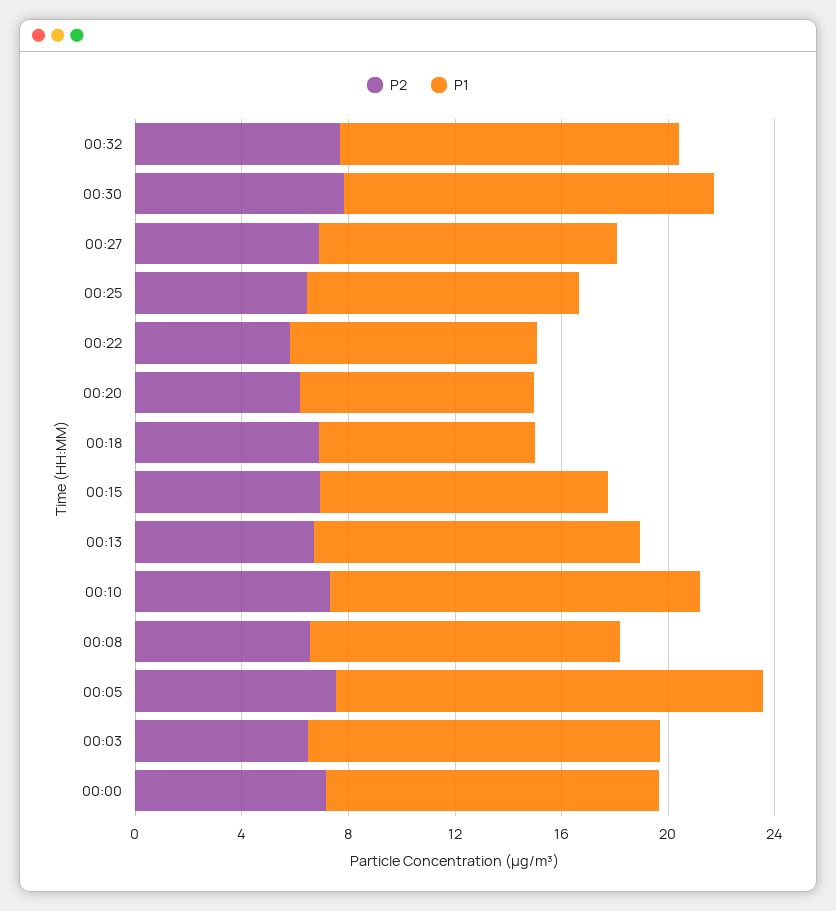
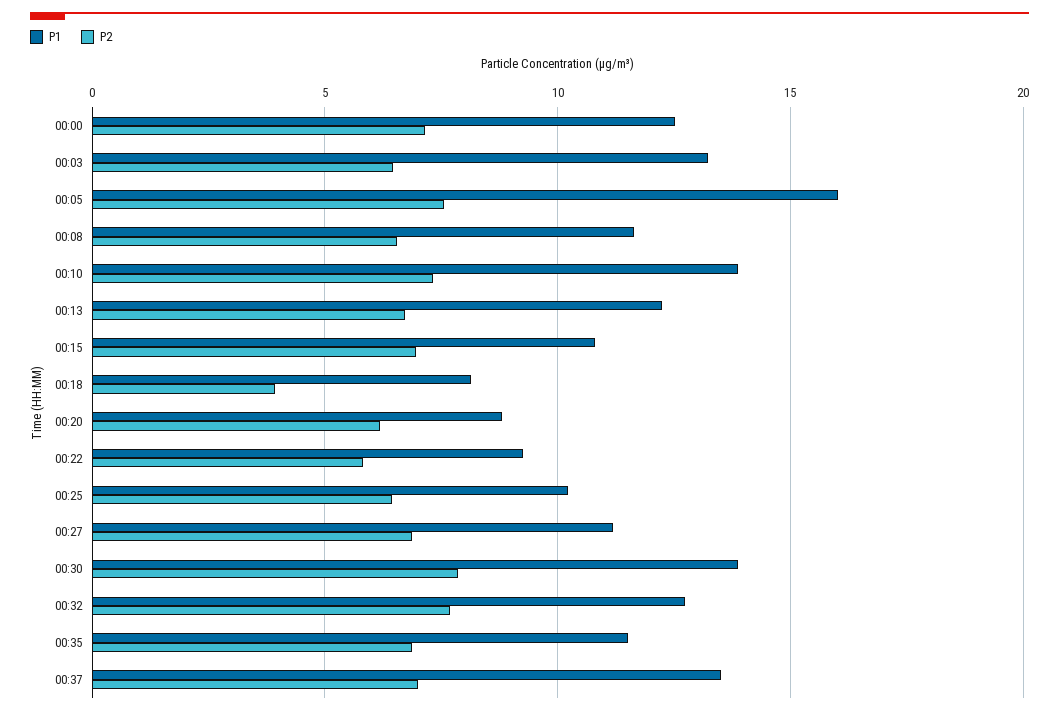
P2, 00:18: 7 -> 4
P1, 00:35: none -> 11.5
P2, 00:35: none -> 7
P1, 00:37: none -> 13.5
P2, 00:37: none -> 7

